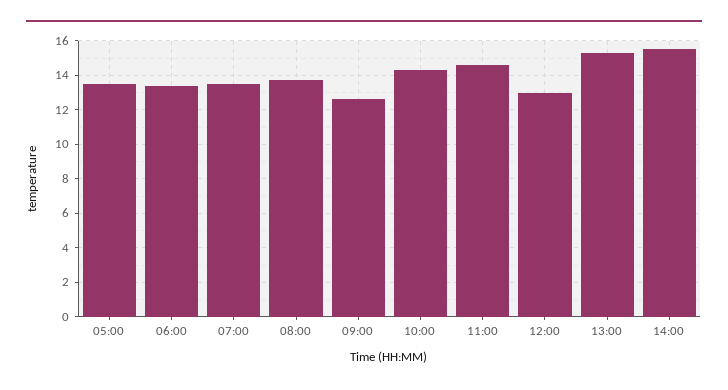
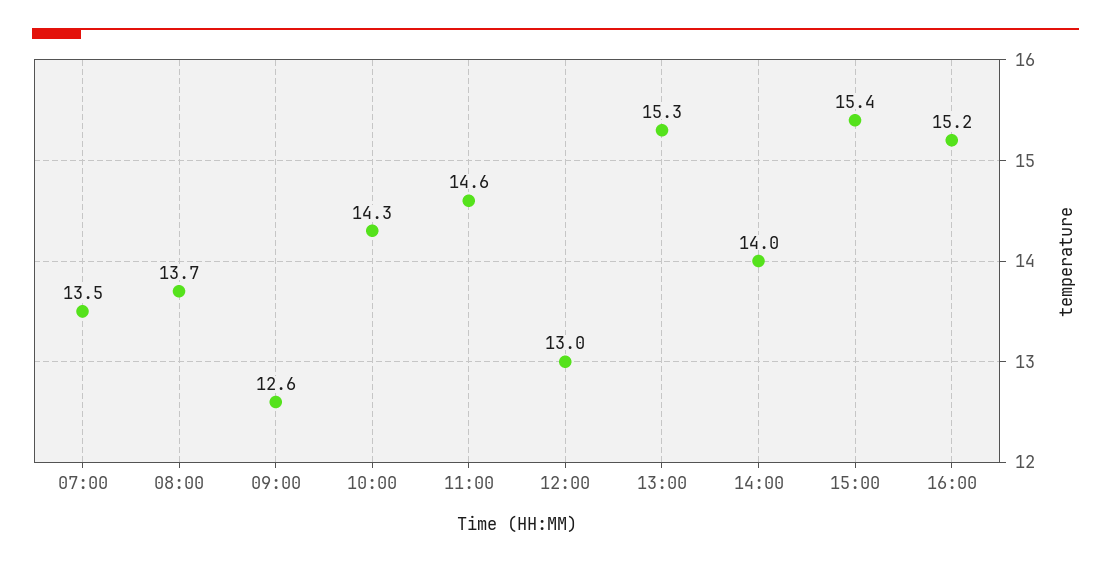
05:00: 13.5 -> none
06:00: 13.5 -> none
14:00: 15.5 -> 14
15:00: none -> 15.4
16:00: none -> 15.2

